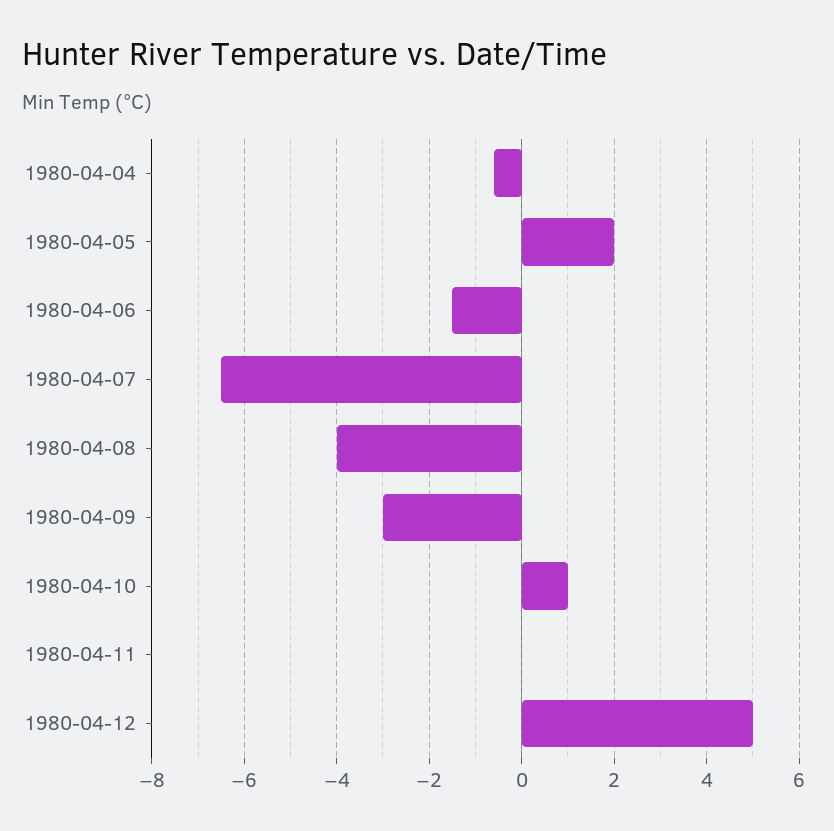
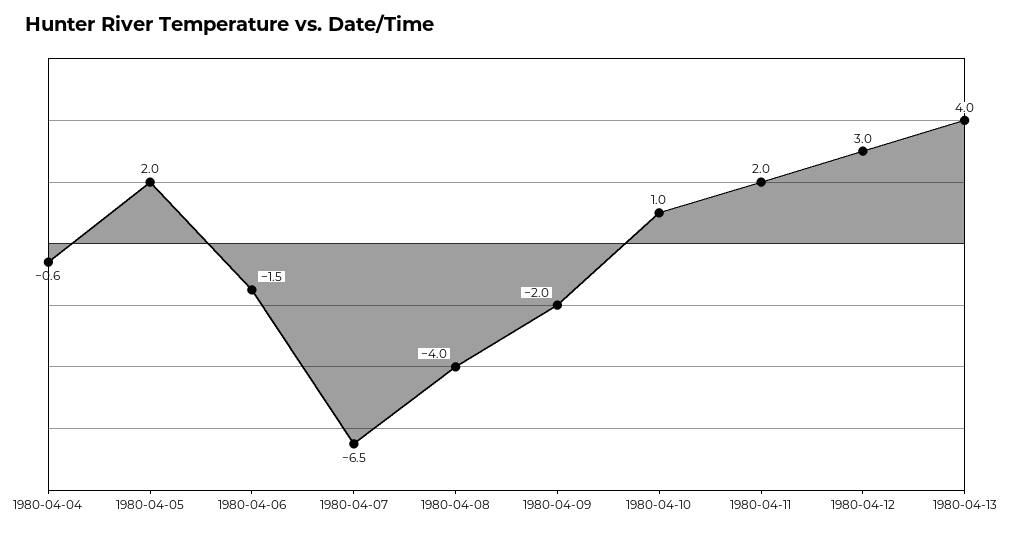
1980-04-09: -3 -> -2
1980-04-11: 0 -> 2
1980-04-12: 5 -> 3
1980-04-13: none -> 4

